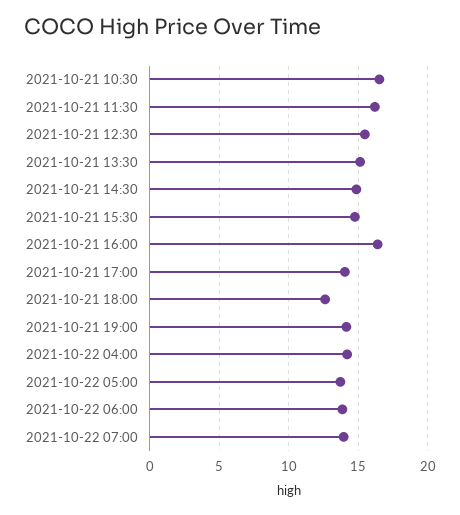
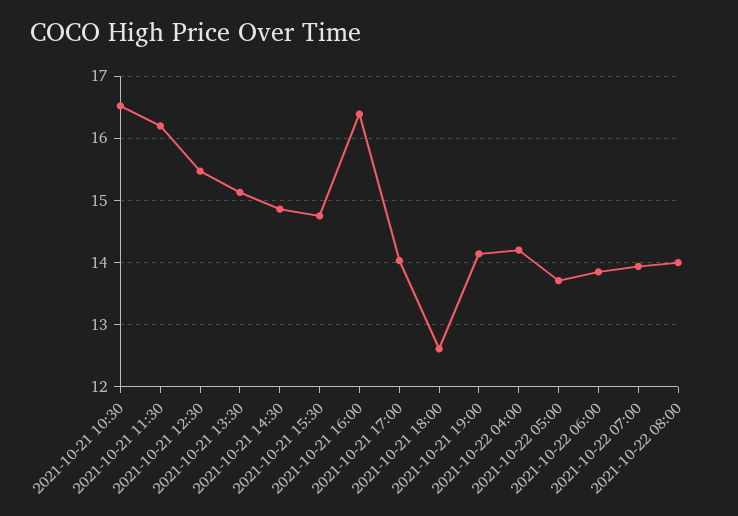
2021-10-22 08:00: none -> 14

